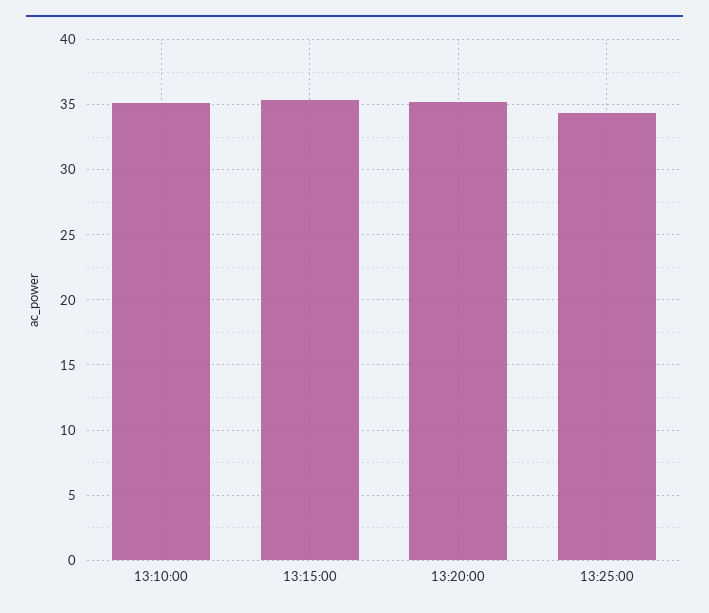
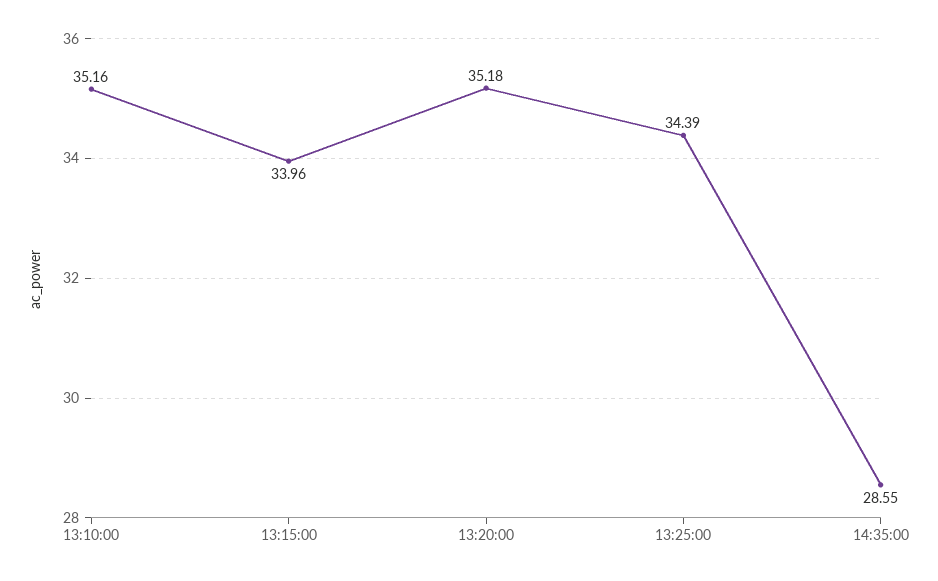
13:15:00: 35.5 -> 33.96
14:35:00: none -> 28.55

